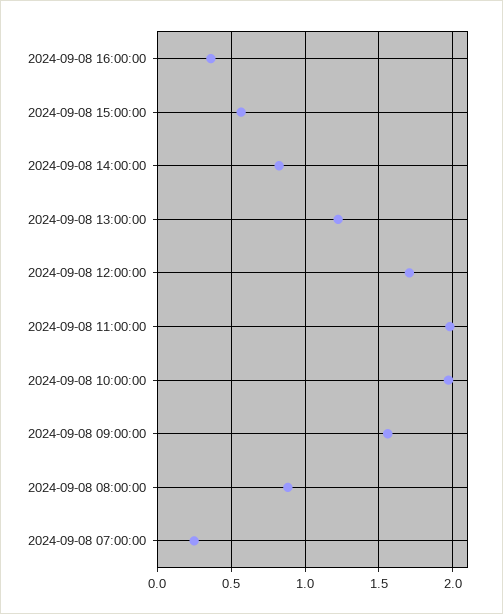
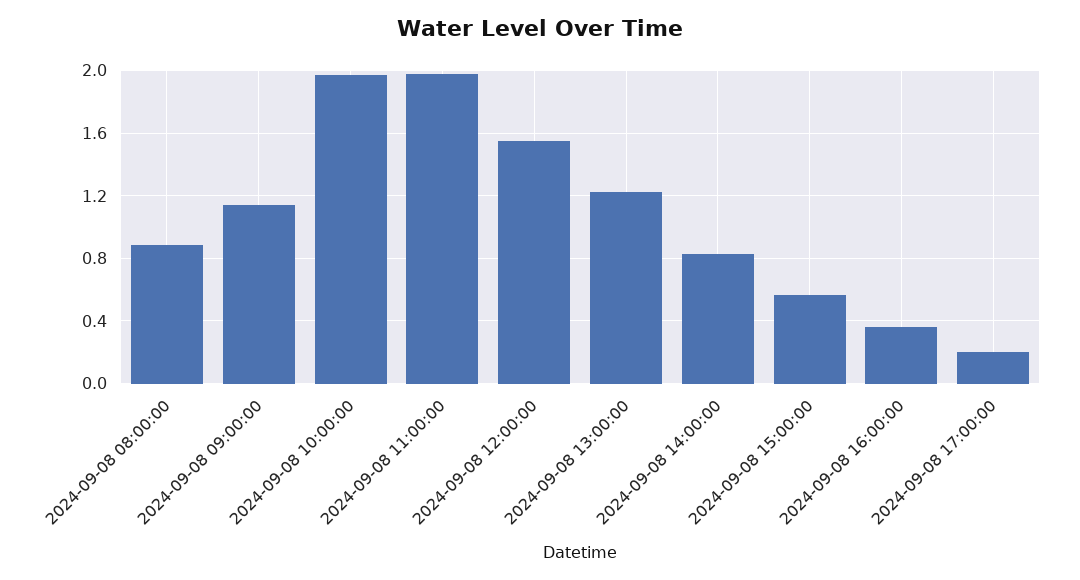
2024-09-08 12:00:00: 1.7 -> 1.55
2024-09-08 09:00:00: 1.55 -> 1.15
2024-09-08 07:00:00: 0.25 -> none
2024-09-08 17:00:00: none -> 0.2

